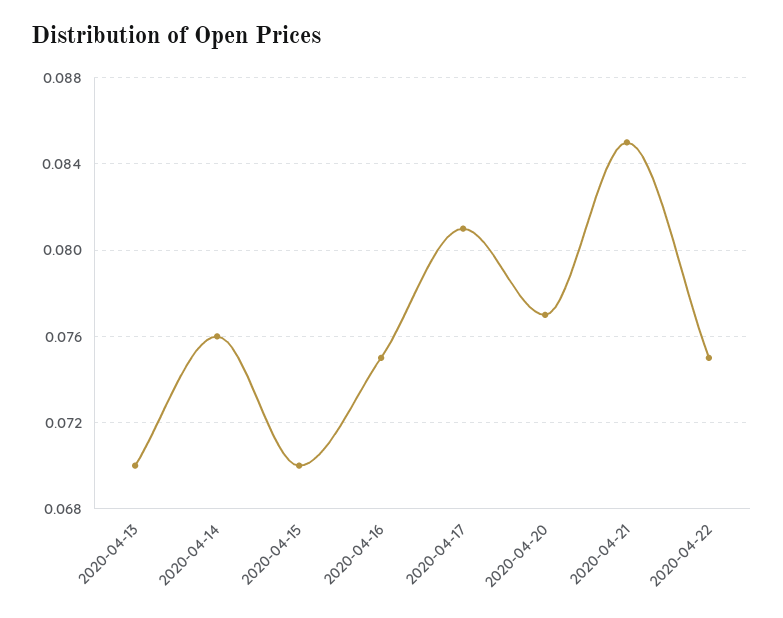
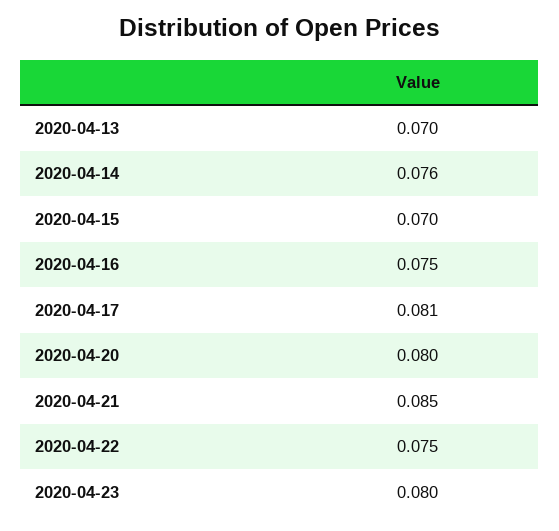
2020-04-20: 0.077 -> 0.08
2020-04-23: none -> 0.08

